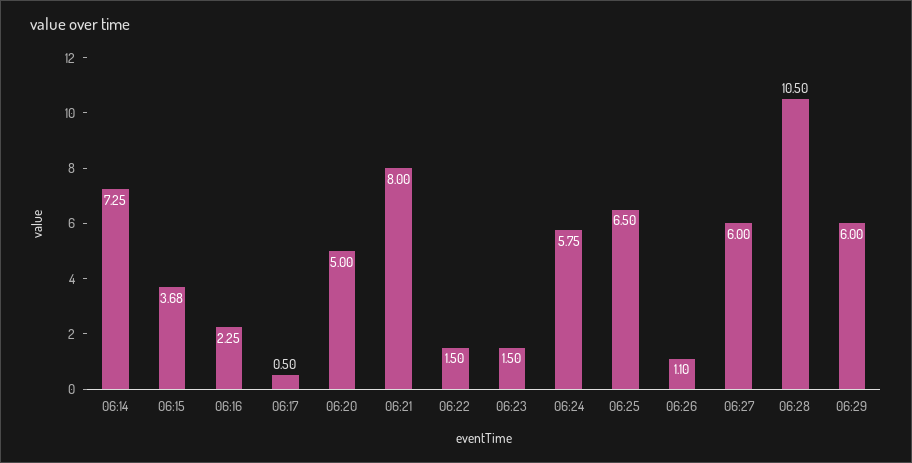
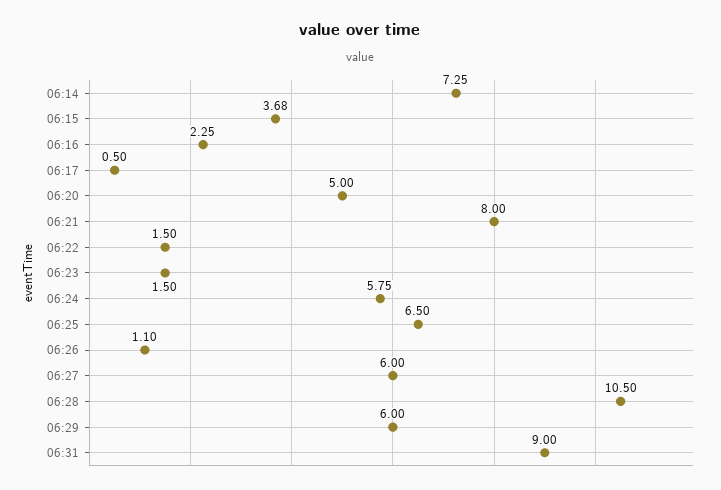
06:31: none -> 9

